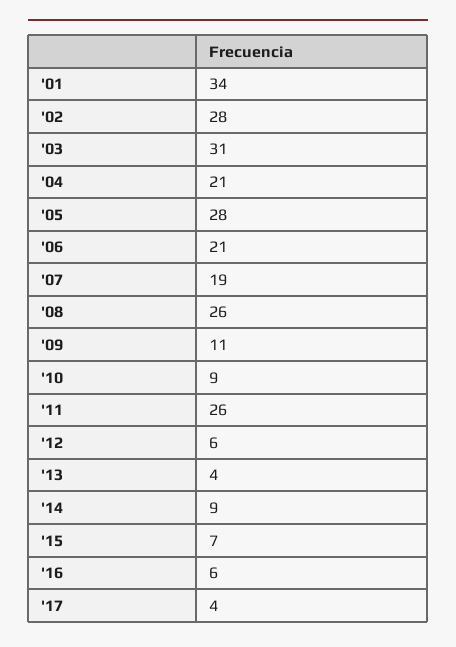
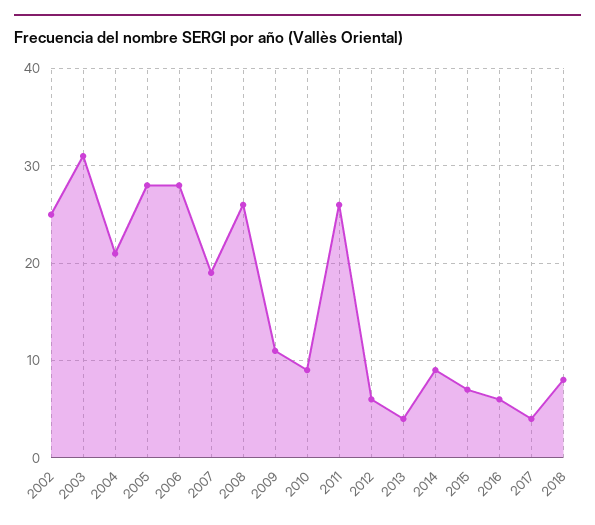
'01: 34 -> none
'02: 28 -> 25
'06: 21 -> 28
2018: none -> 8

